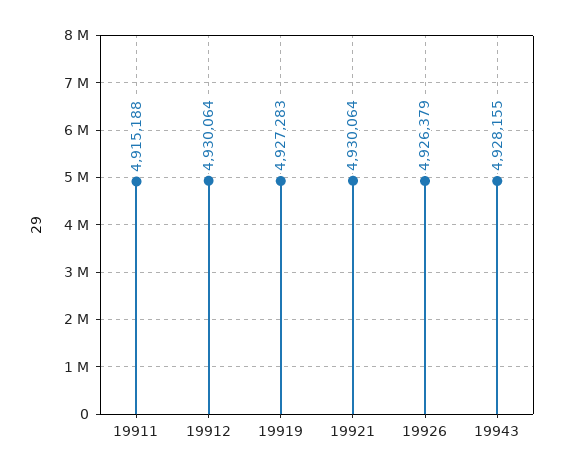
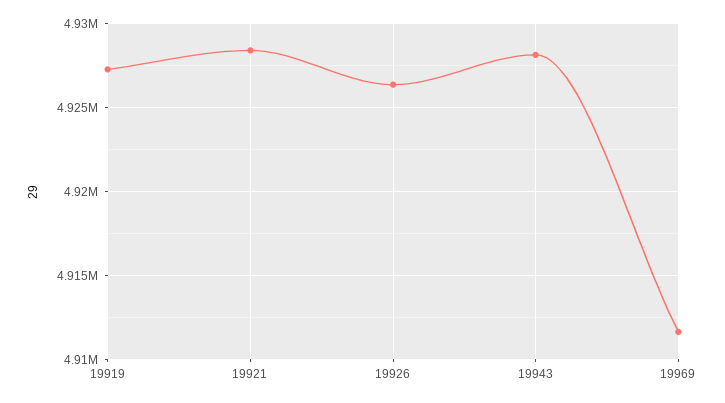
19911: 4915188 -> none
19912: 4930064 -> none
19921: 4930064 -> 4928500
19969: none -> 4911500

